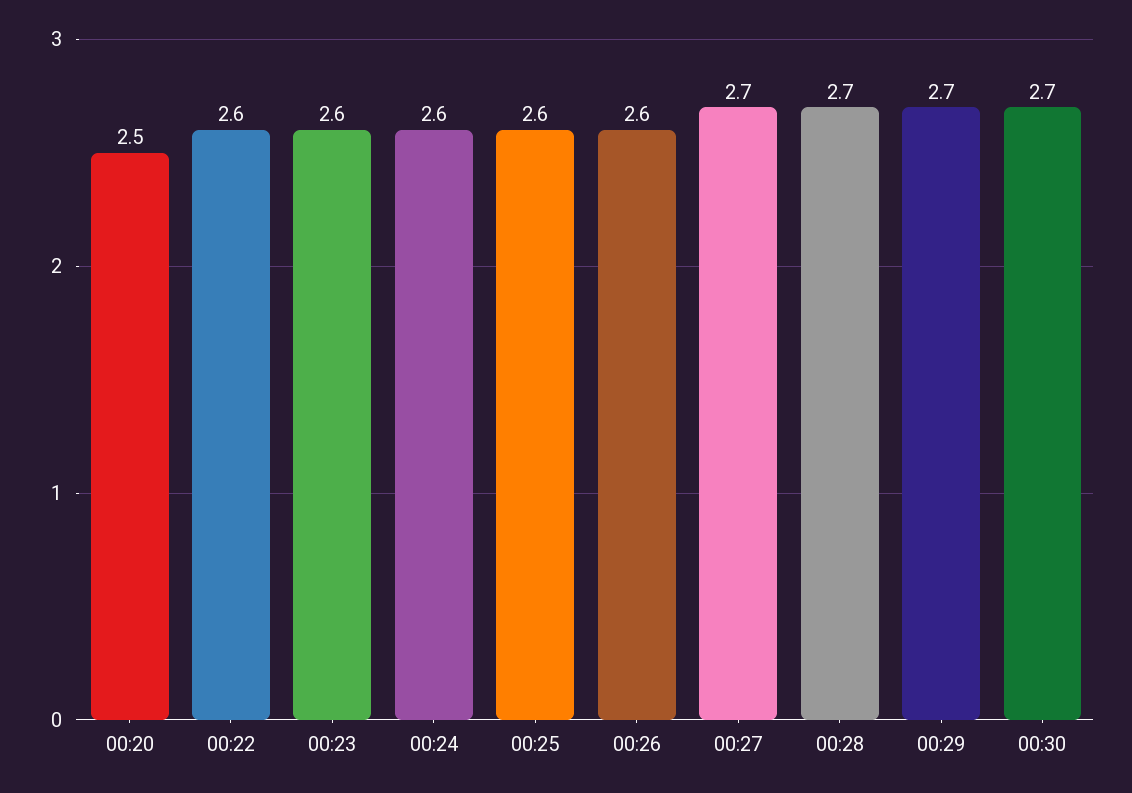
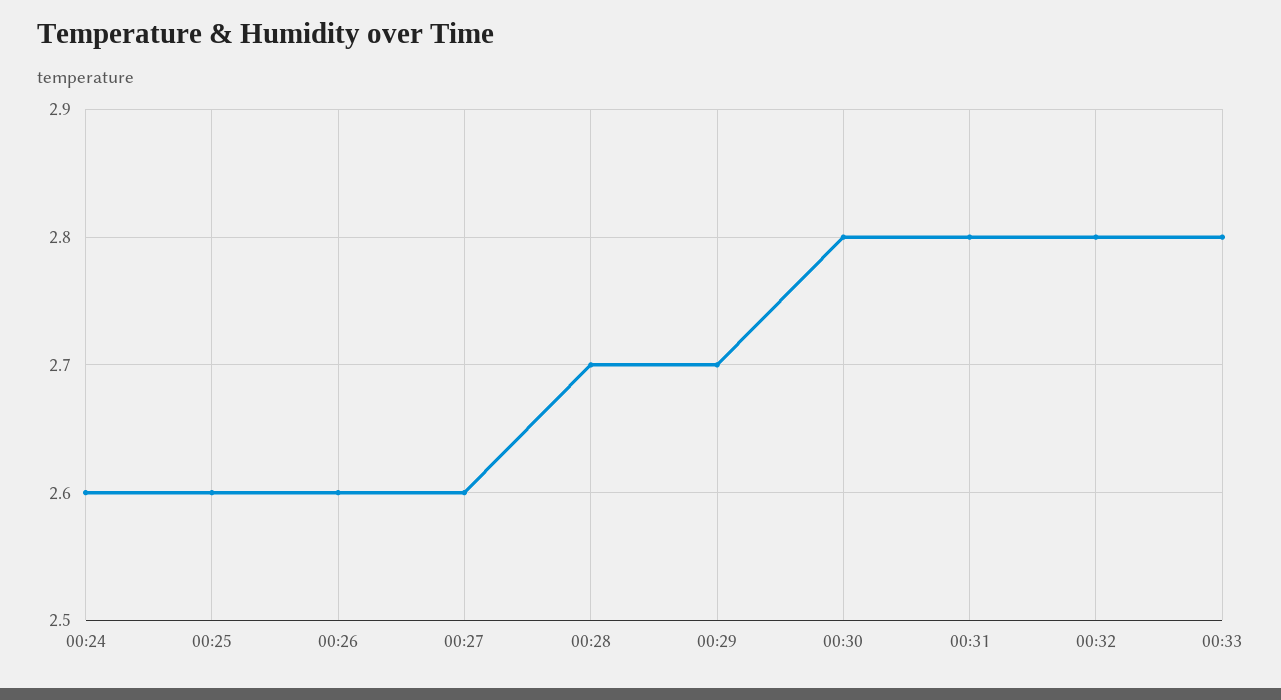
00:20: 2.5 -> none
00:22: 2.6 -> none
00:23: 2.6 -> none
00:27: 2.7 -> 2.6
00:30: 2.7 -> 2.8
00:31: none -> 2.8
00:32: none -> 2.8
00:33: none -> 2.8

